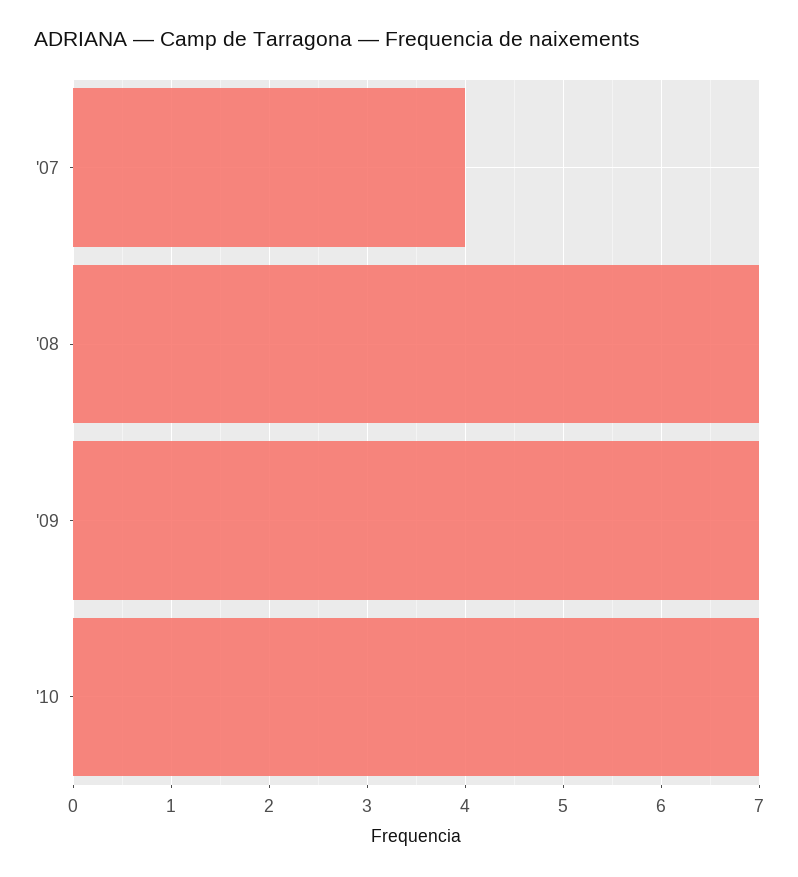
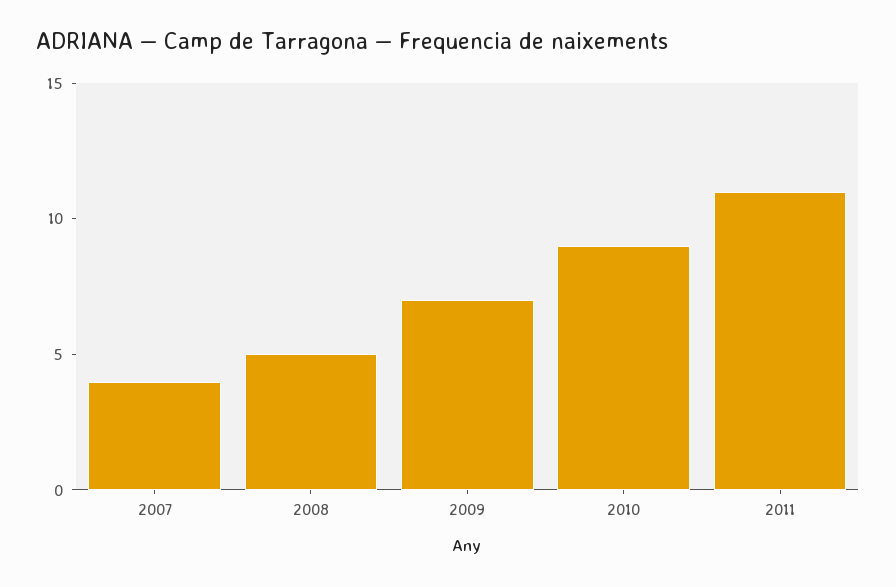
'08: 7 -> 5
'10: 7 -> 9
2011: none -> 11

